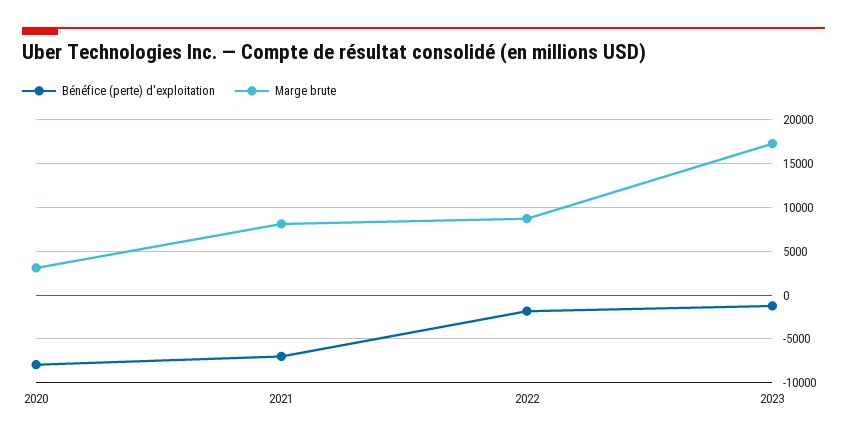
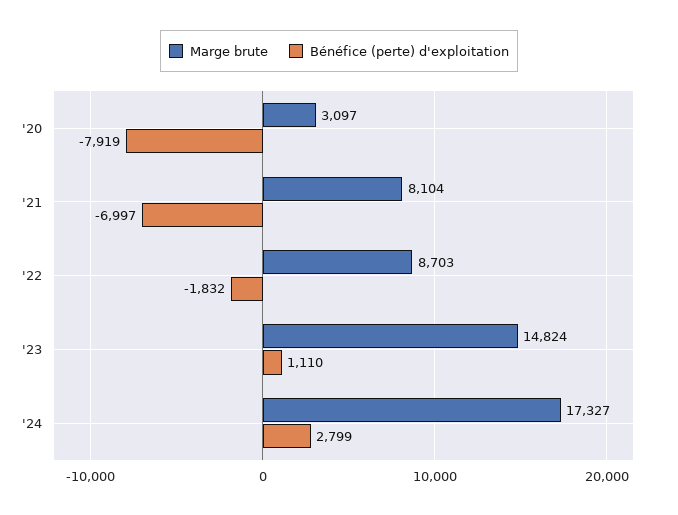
Bénéfice (perte) d'exploitation, 2023: -1000 -> 1110
Marge brute, 2023: 17000 -> 14824
Marge brute, '24: none -> 17327
Bénéfice (perte) d'exploitation, '24: none -> 2799

